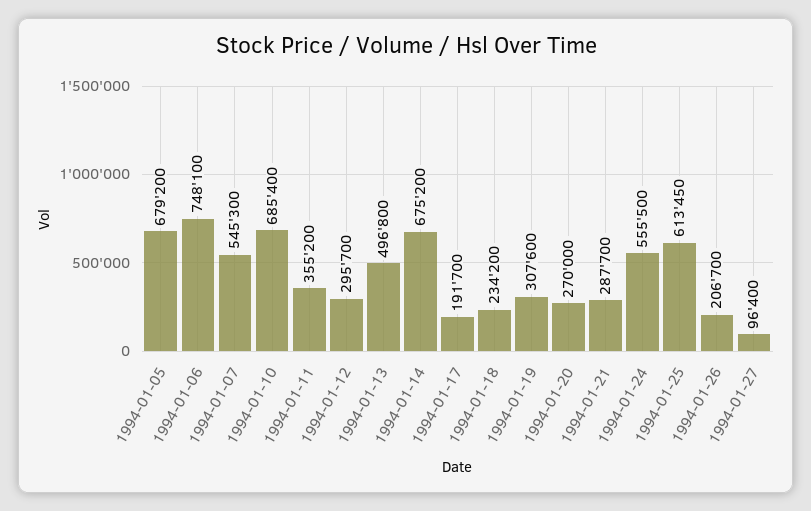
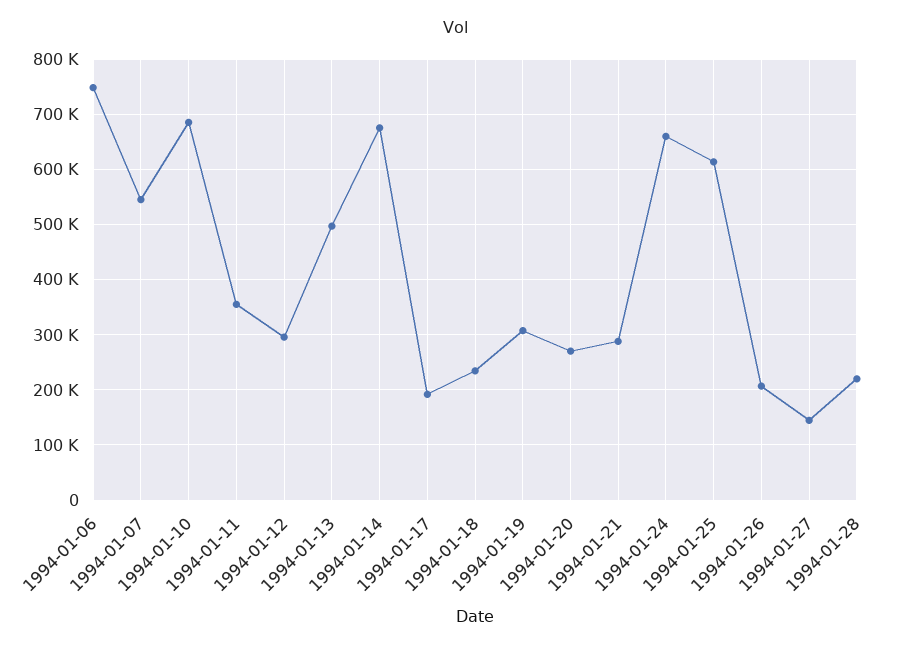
1994-01-05: 679200 -> none
1994-01-24: 555500 -> 660000
1994-01-27: 96400 -> 140000
1994-01-28: none -> 220000

